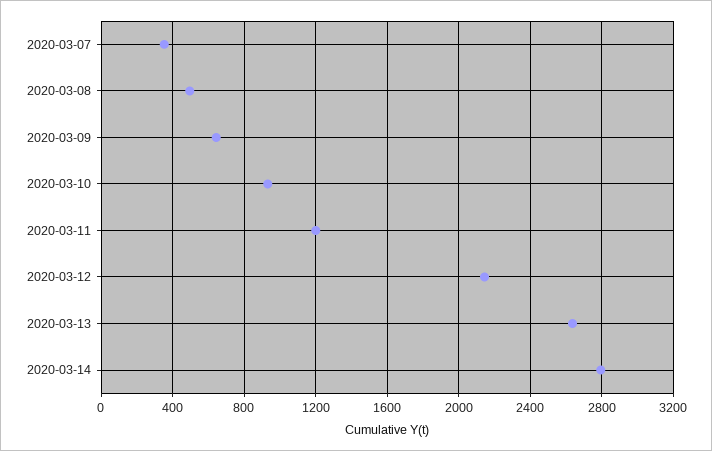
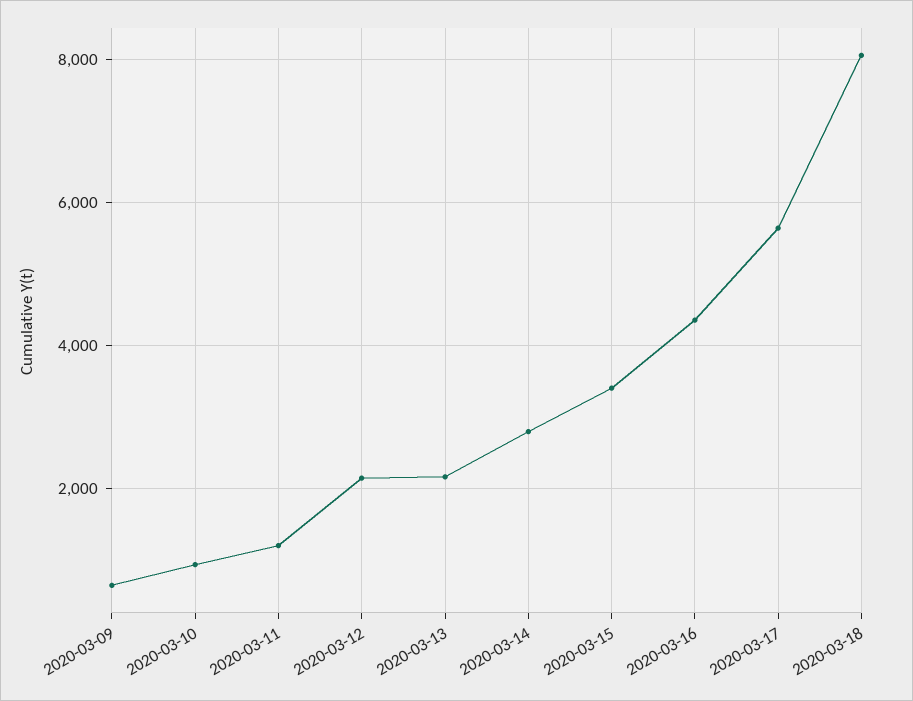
2020-03-07: 350 -> none
2020-03-08: 500 -> none
2020-03-13: 2650 -> 2200
2020-03-15: none -> 3400
2020-03-16: none -> 4400
2020-03-17: none -> 5600
2020-03-18: none -> 8000

